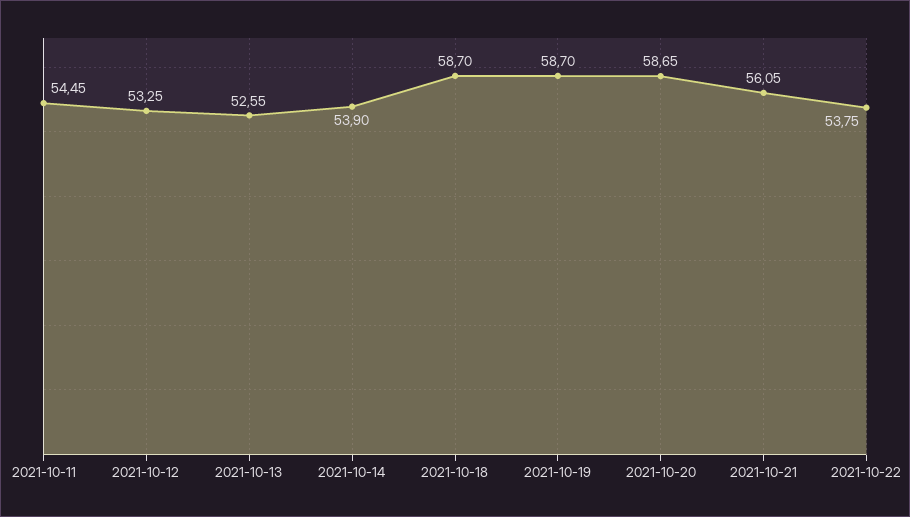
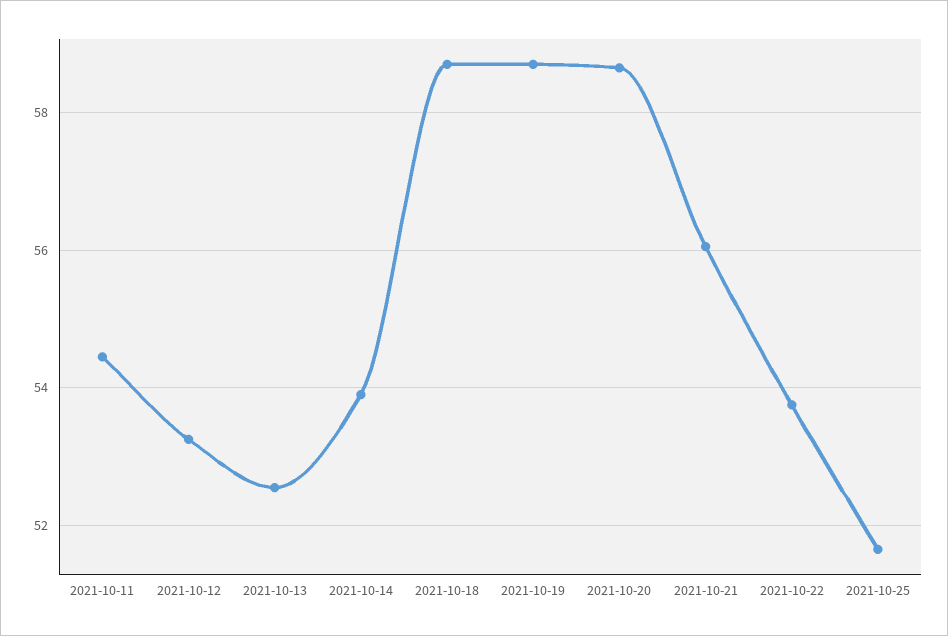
2021-10-25: none -> 51.6

